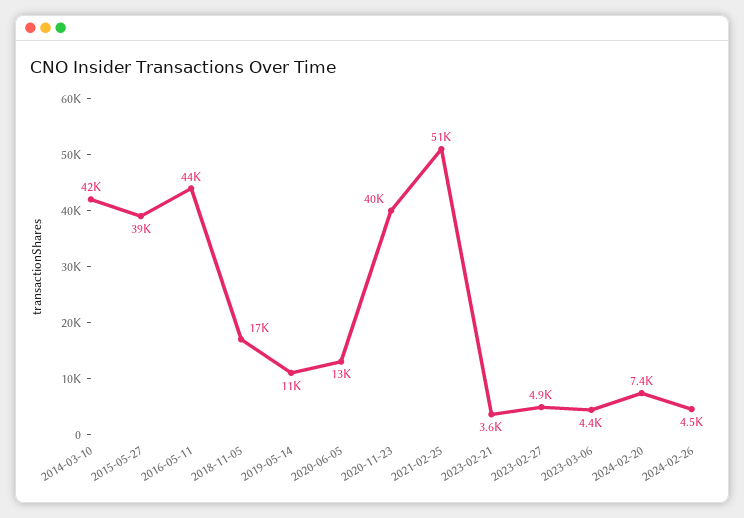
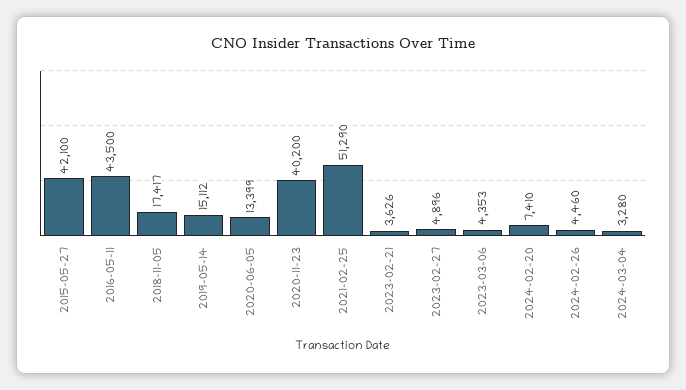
2014-03-10: 42000 -> none
2015-05-27: 39000 -> 42100
2019-05-14: 11000 -> 15112
2024-03-04: none -> 3280

